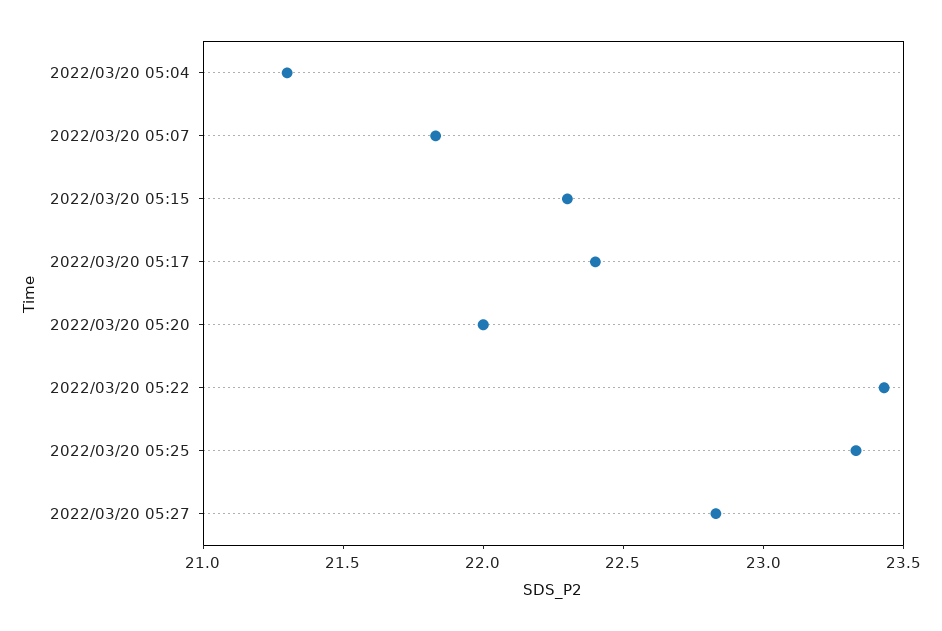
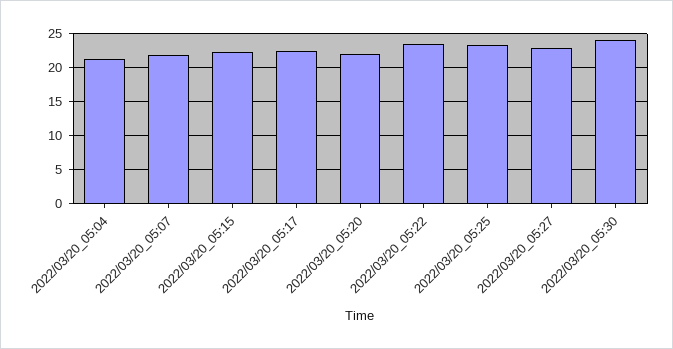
2022/03/20_05:30: none -> 24

